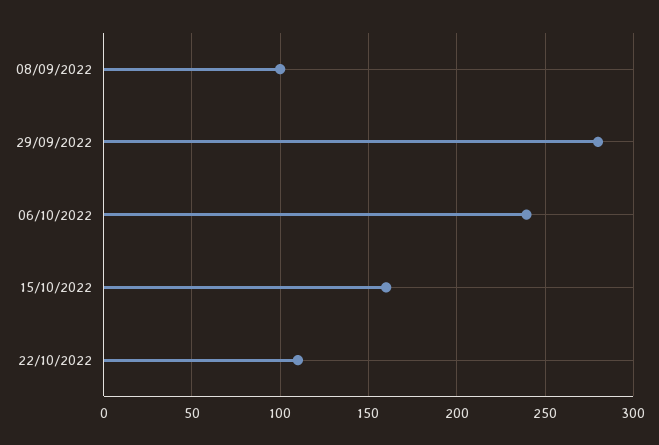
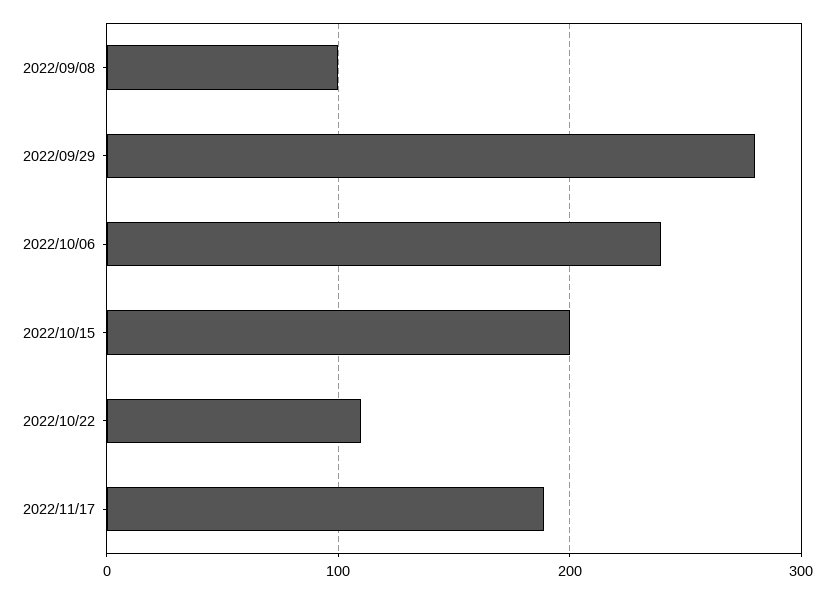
15/10/2022: 160 -> 200
2022/11/17: none -> 190

